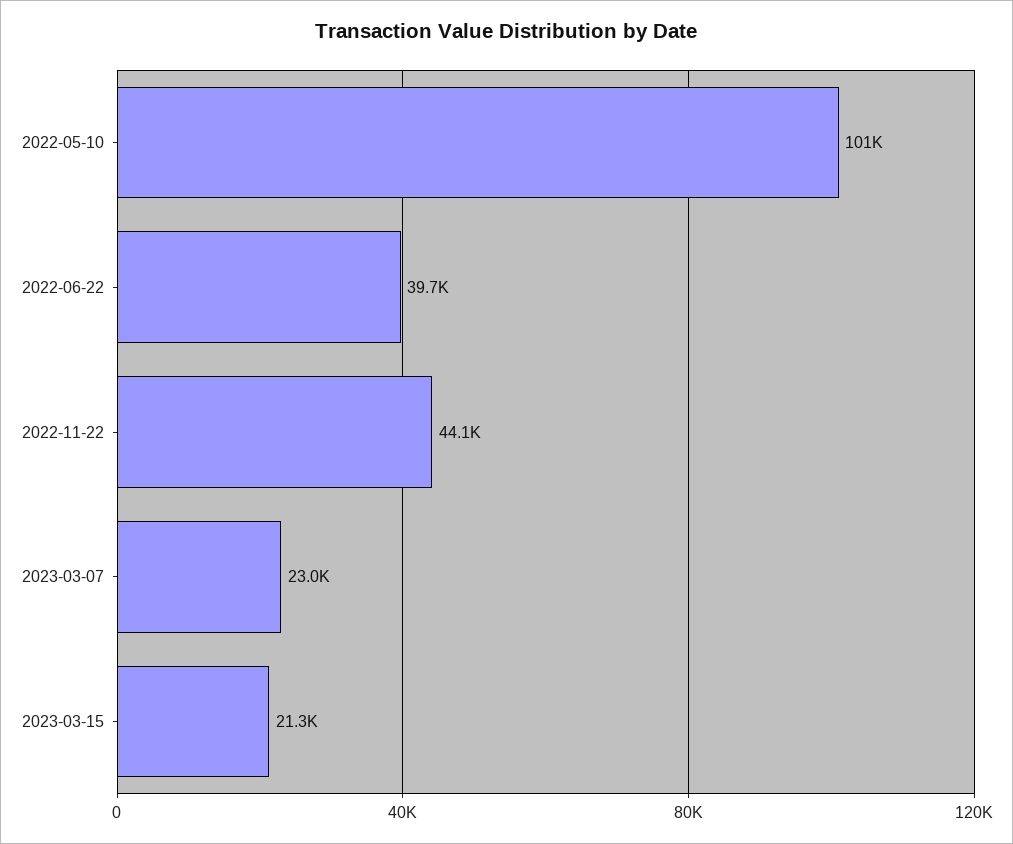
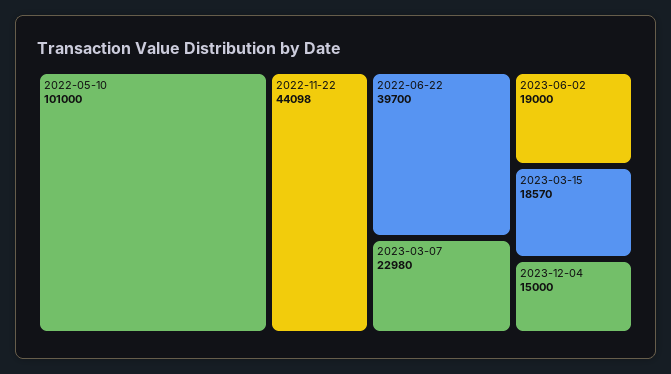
2023-03-15: 21300 -> 18570
2023-06-02: none -> 19000
2023-12-04: none -> 15000

